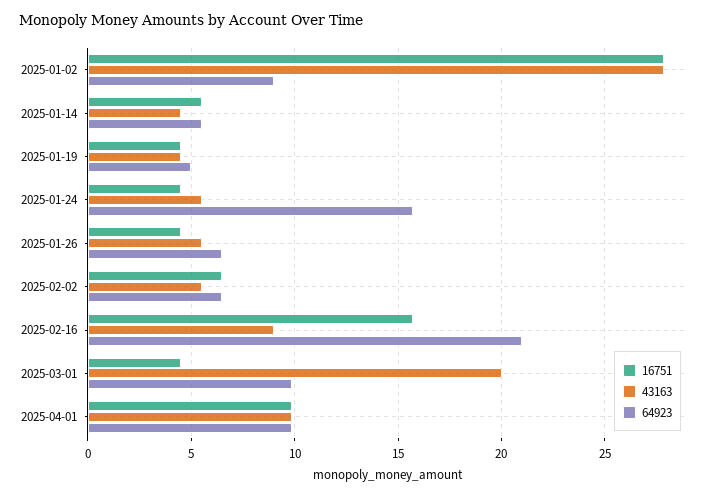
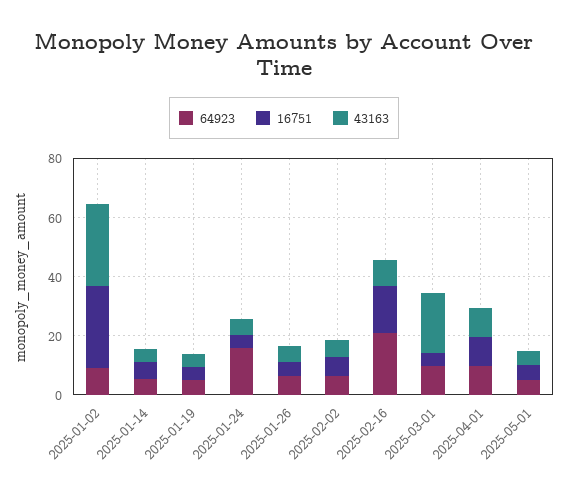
64923, 2025-05-01: none -> 5
16751, 2025-05-01: none -> 5
43163, 2025-05-01: none -> 5

